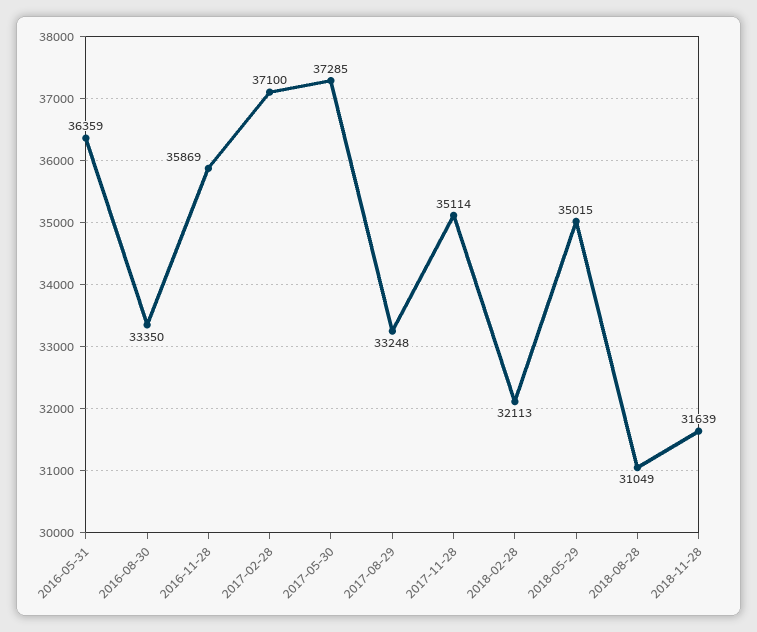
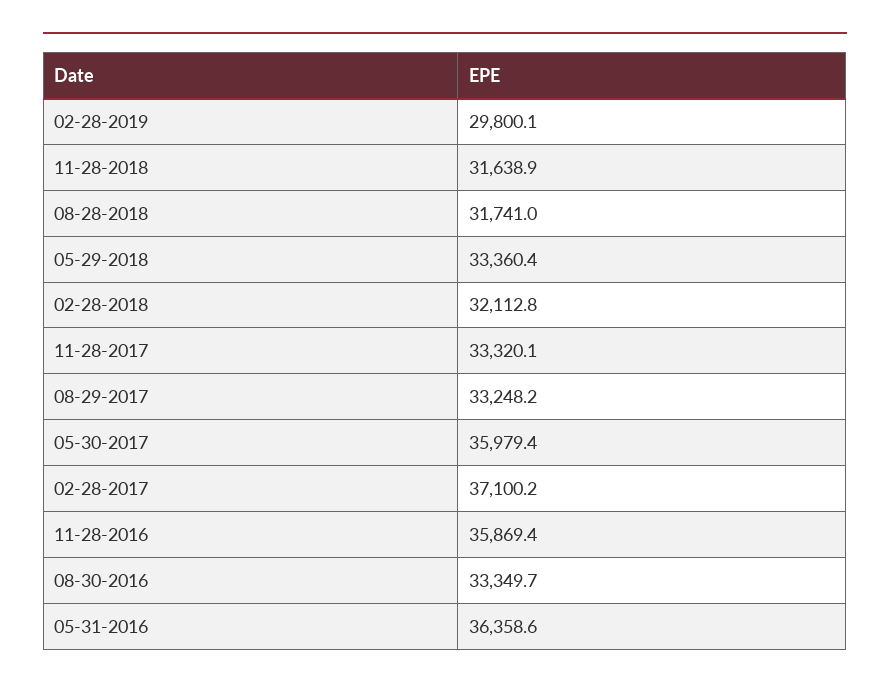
2017-05-30: 37285 -> 35979.4
2017-11-28: 35114 -> 33320.1
2018-05-29: 35015 -> 33360.4
2018-08-28: 31049 -> 31741
02-28-2019: none -> 29800.1

